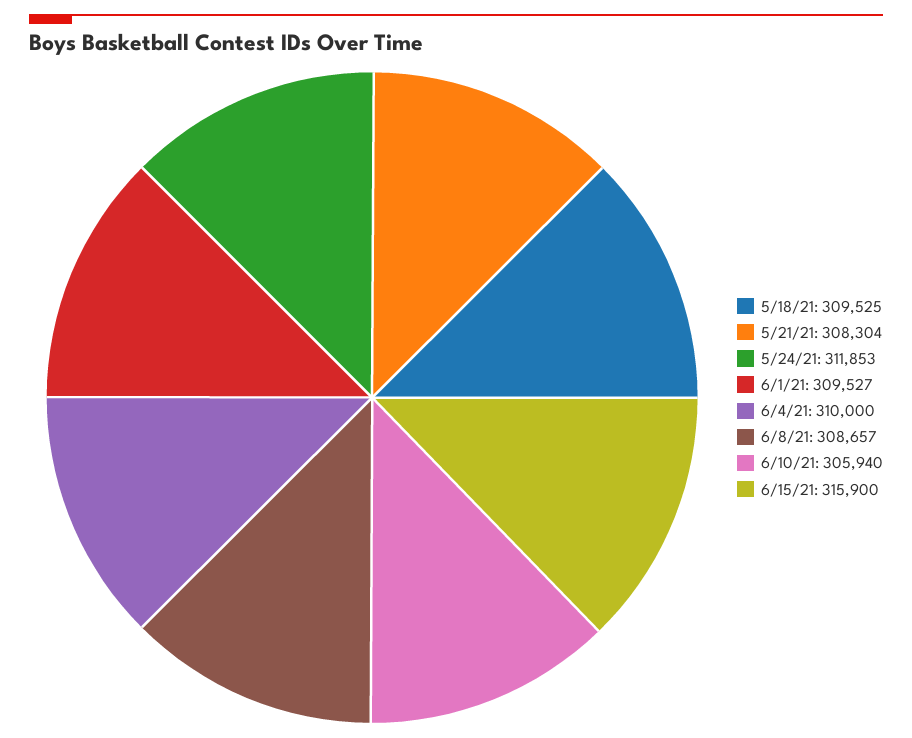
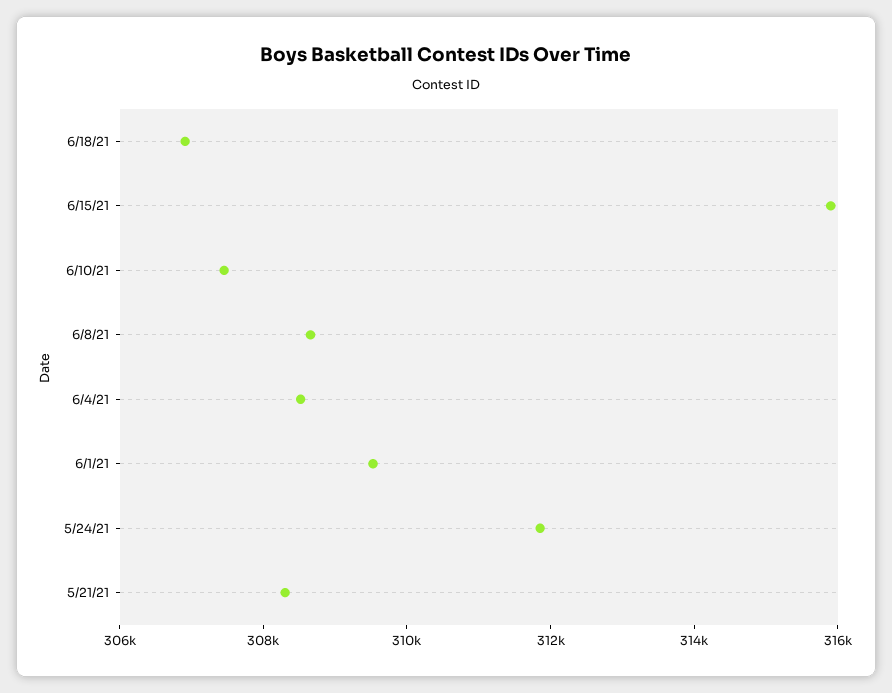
5/18/21: 309525 -> none
6/4/21: 310000 -> 308500
6/10/21: 305940 -> 307500
6/18/21: none -> 307000

